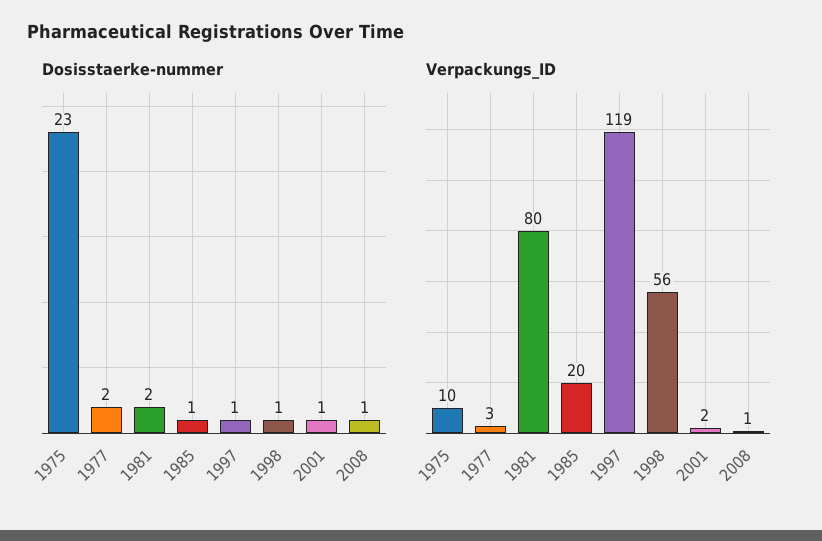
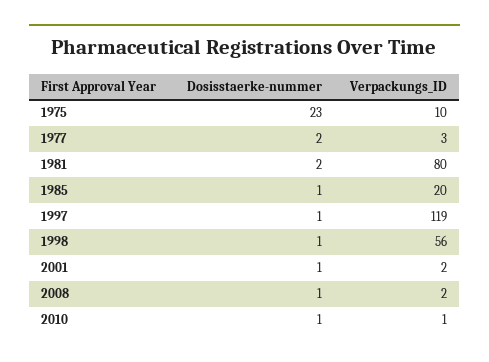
Verpackungs_ID, 2008: 1 -> 2
Dosisstaerke-nummer, 2010: none -> 1
Verpackungs_ID, 2010: none -> 1

